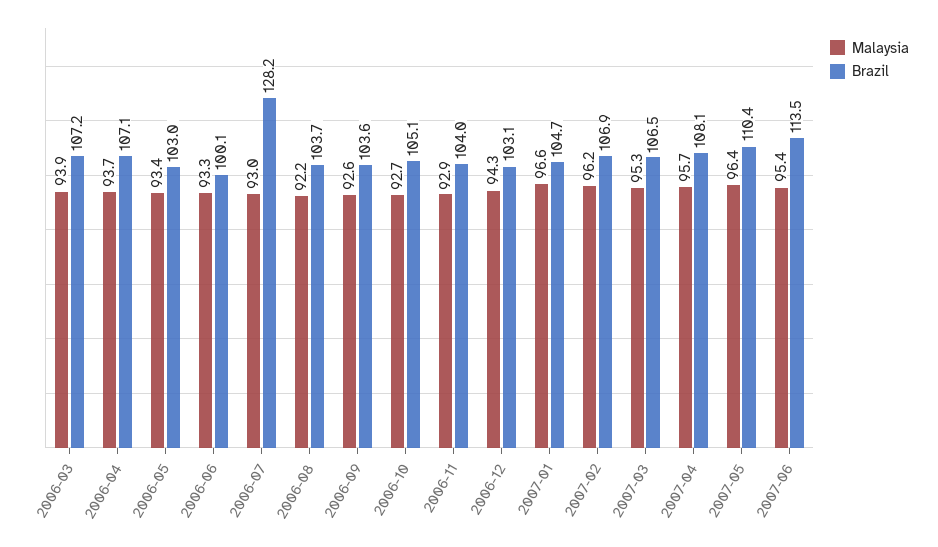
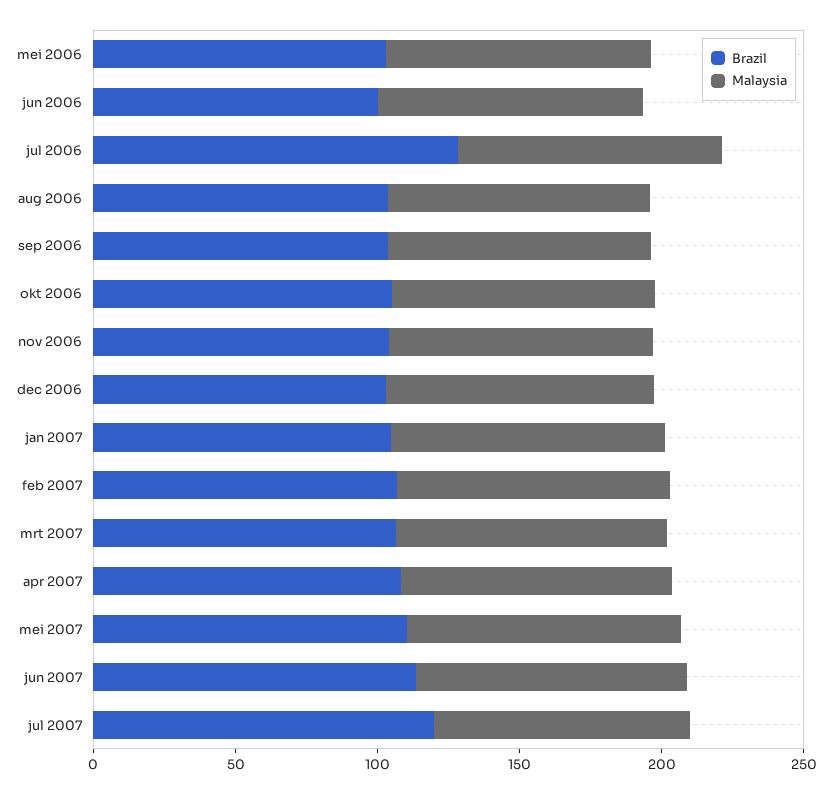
Malaysia, 2006-03: 93.9 -> none
Brazil, 2006-03: 107.2 -> none
Malaysia, 2006-04: 93.7 -> none
Brazil, 2006-04: 107.1 -> none
Brazil, jul 2007: none -> 120
Malaysia, jul 2007: none -> 90

